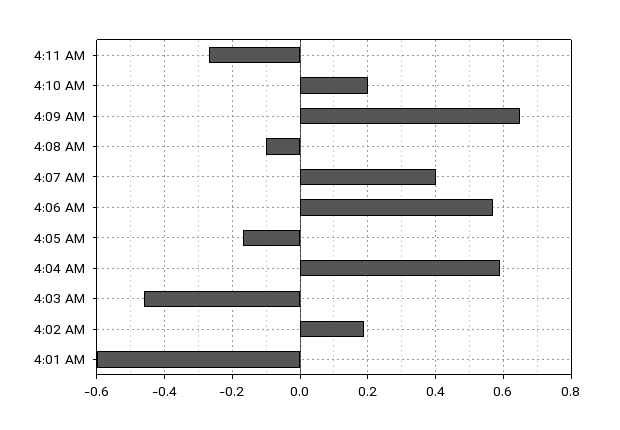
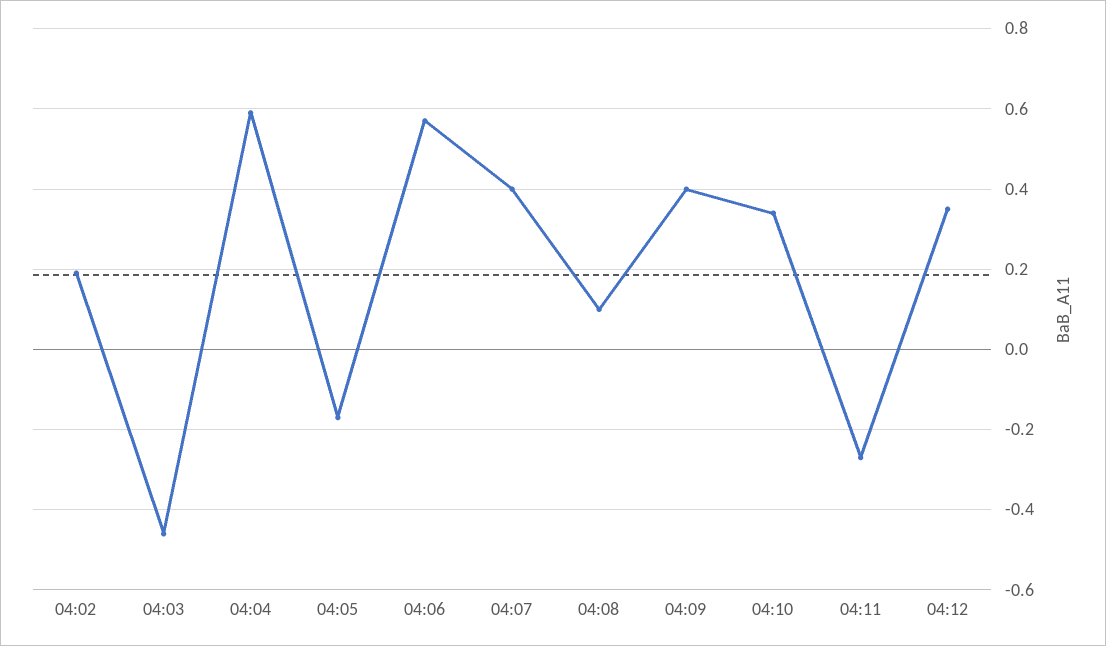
4:10 AM: 0.2 -> 0.35
4:09 AM: 0.65 -> 0.4
4:08 AM: -0.1 -> 0.1
4:01 AM: -0.6 -> none
04:12: none -> 0.35

